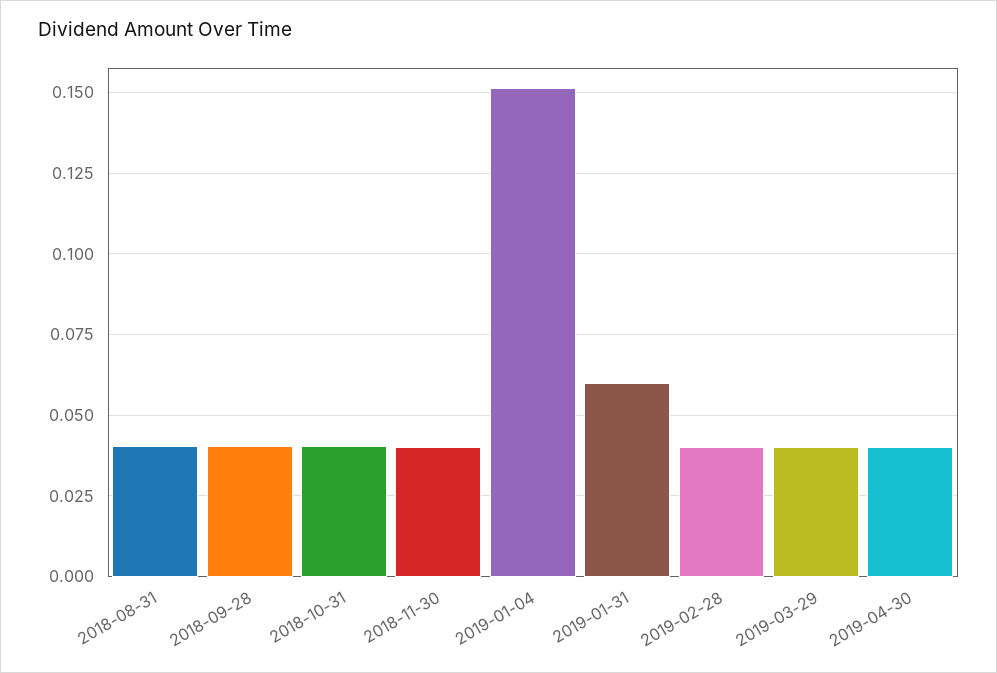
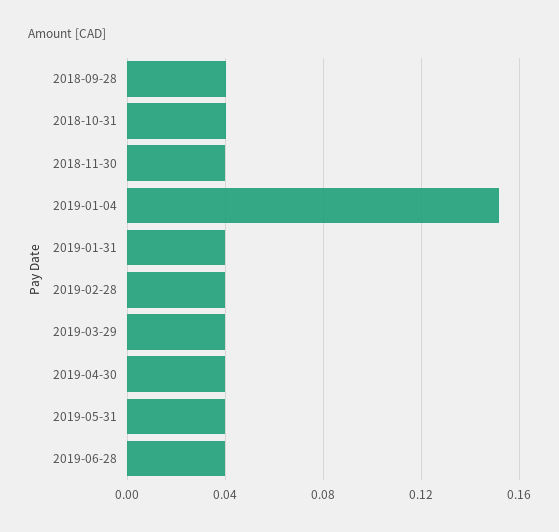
2018-08-31: 0.04 -> none
2019-01-31: 0.06 -> 0.04
2019-05-31: none -> 0.04
2019-06-28: none -> 0.04

